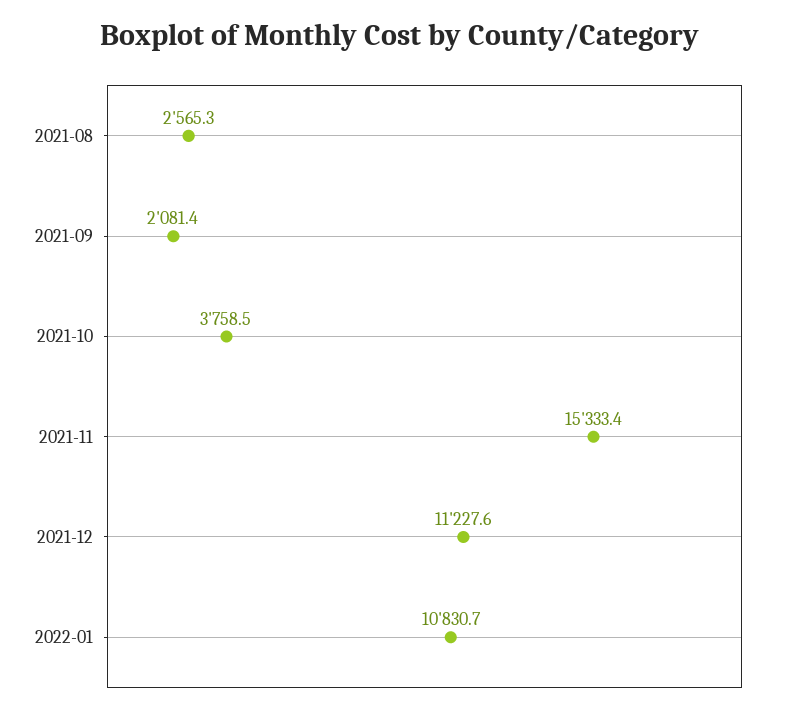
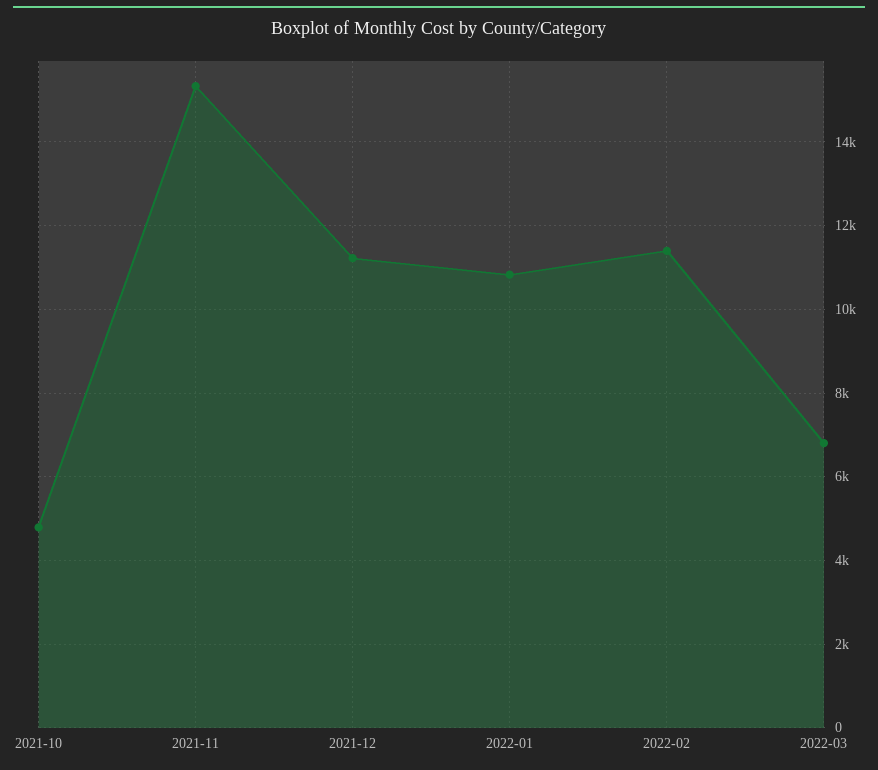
2021-08: 2565.3 -> none
2021-09: 2081.4 -> none
2021-10: 3758.5 -> 4800
2022-02: none -> 11400
2022-03: none -> 6800

